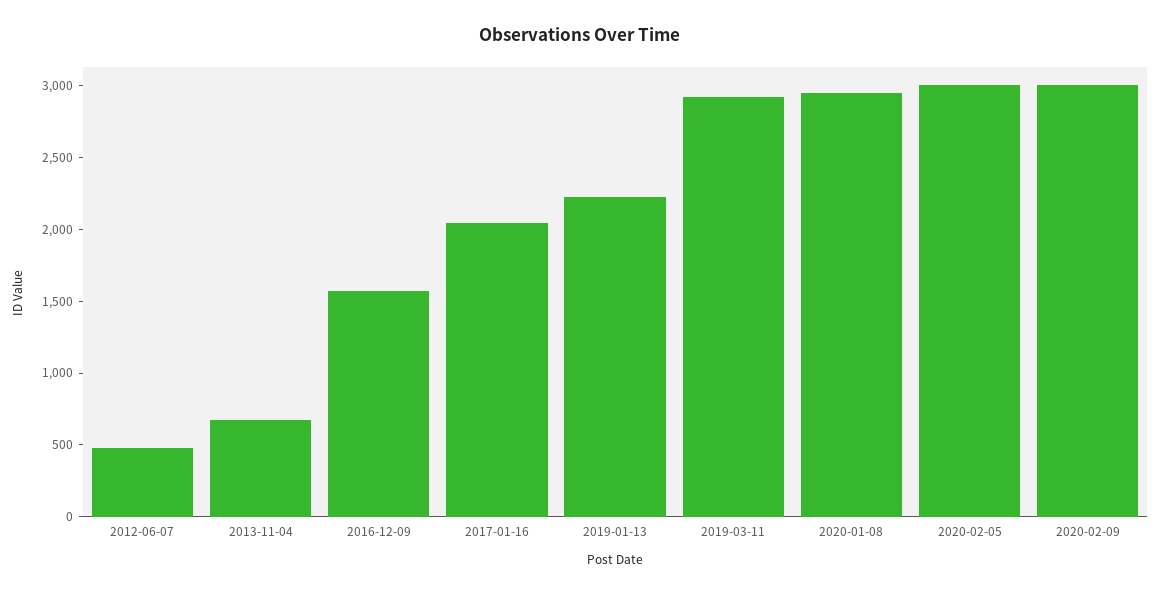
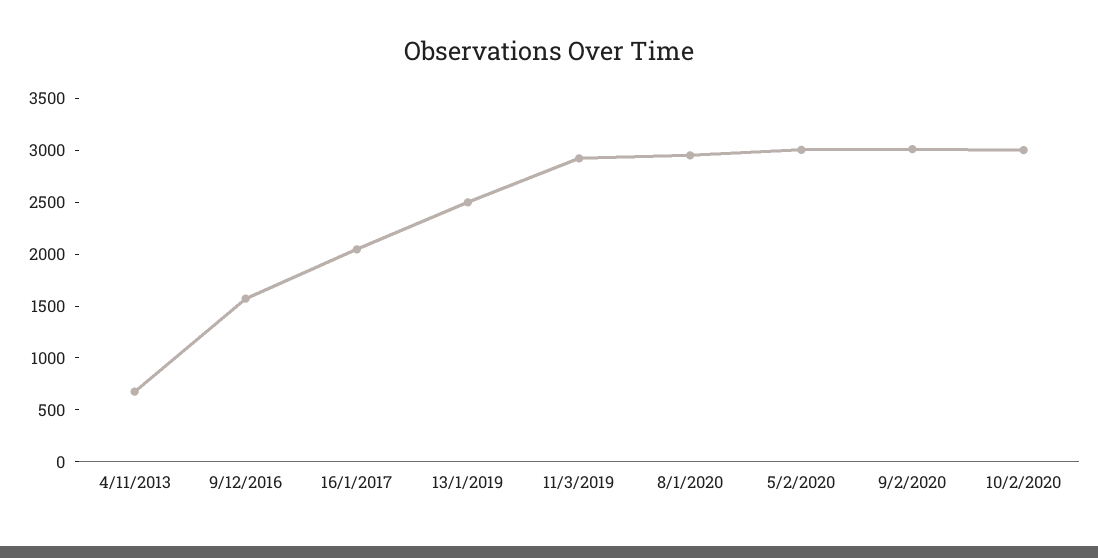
2012-06-07: 500 -> none
2019-01-13: 2200 -> 2500
10/2/2020: none -> 3000

